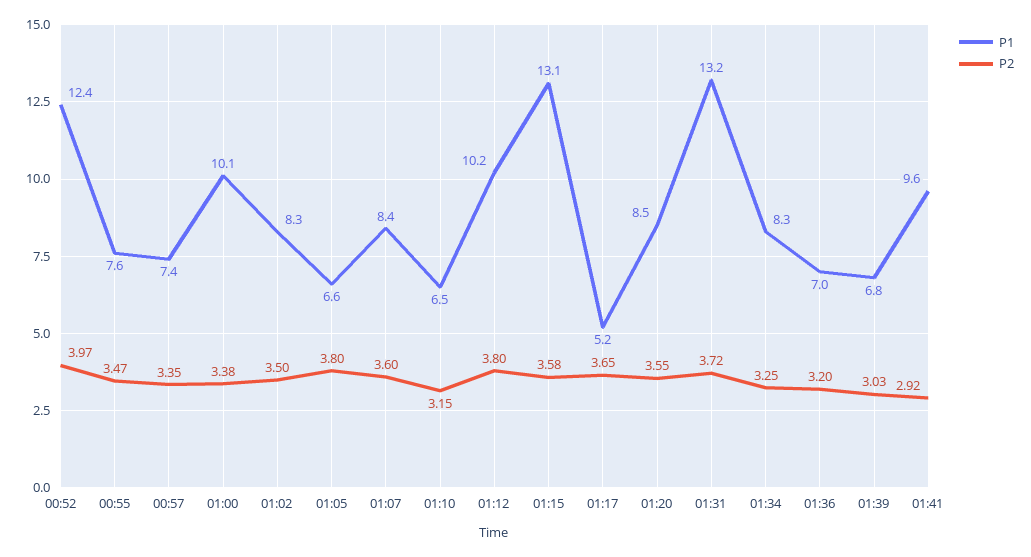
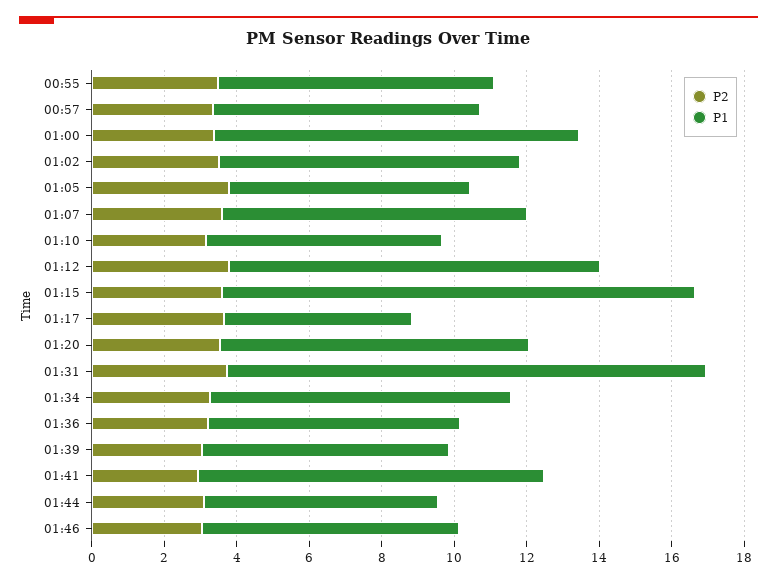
P1, 00:52: 12.4 -> none
P2, 00:52: 3.97 -> none
P2, 01:44: none -> 3
P1, 01:44: none -> 6.5
P2, 01:46: none -> 3
P1, 01:46: none -> 7

